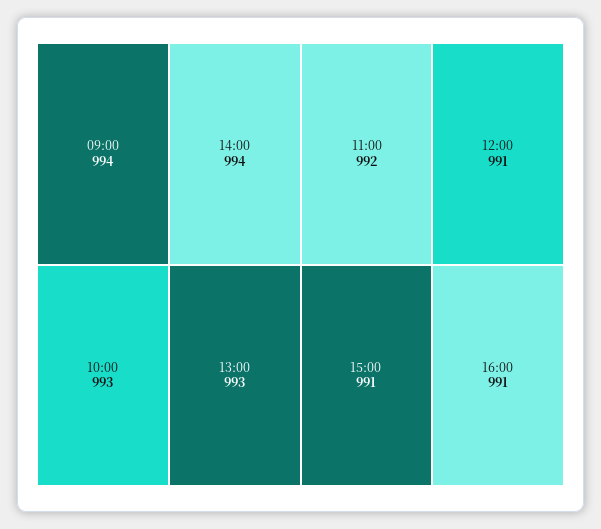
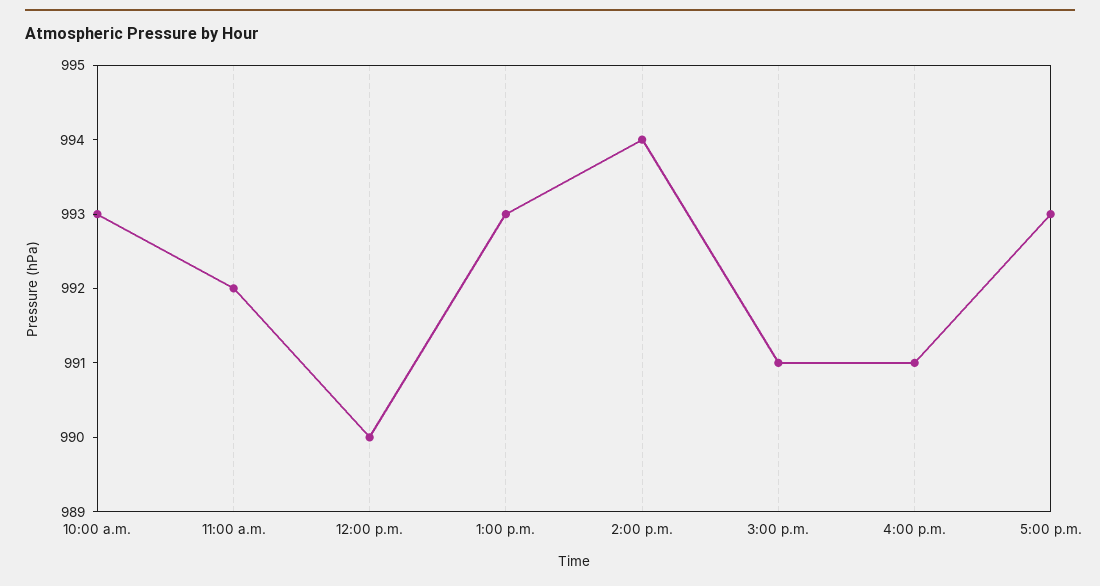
09:00: 994 -> none
12:00: 991 -> 990
5:00 p.m.: none -> 993

